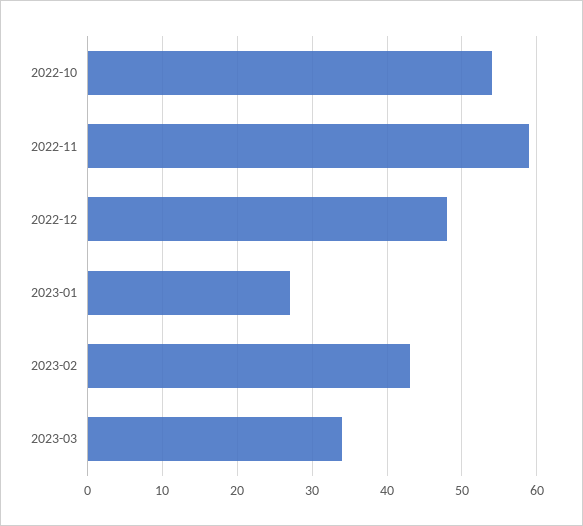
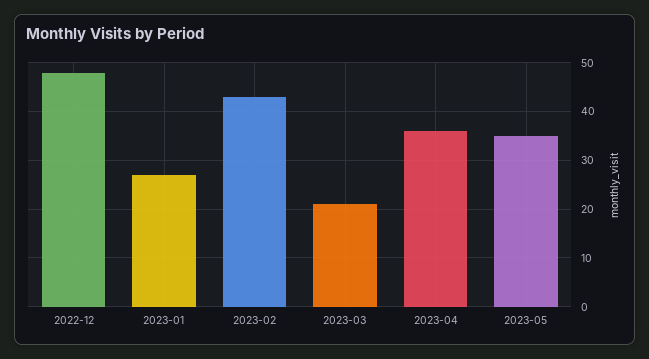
2022-10: 54 -> none
2022-11: 59 -> none
2023-03: 34 -> 20
2023-04: none -> 35
2023-05: none -> 35

